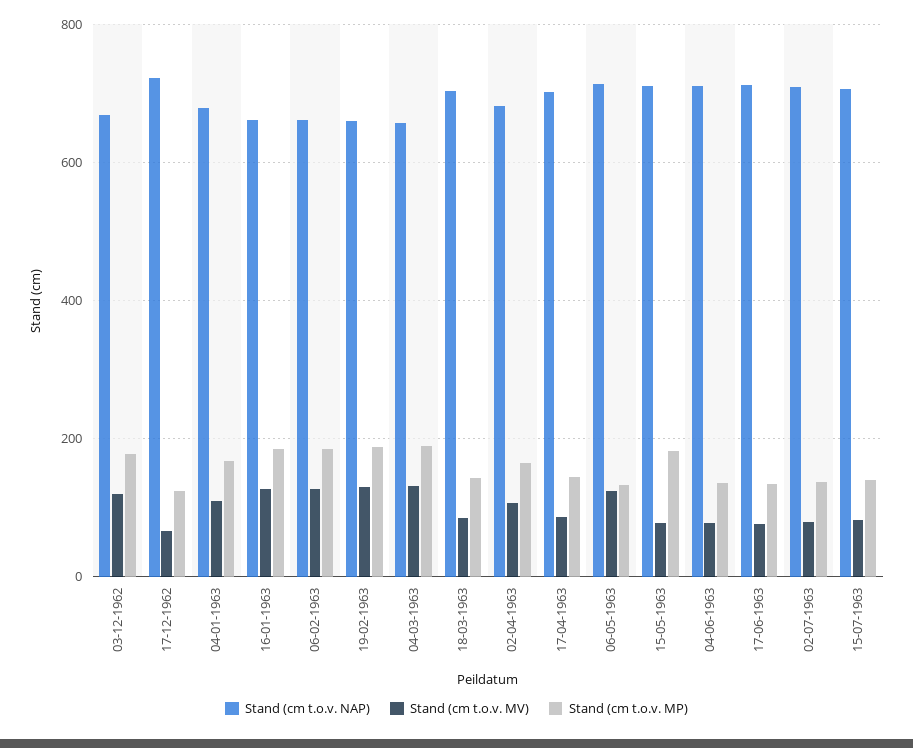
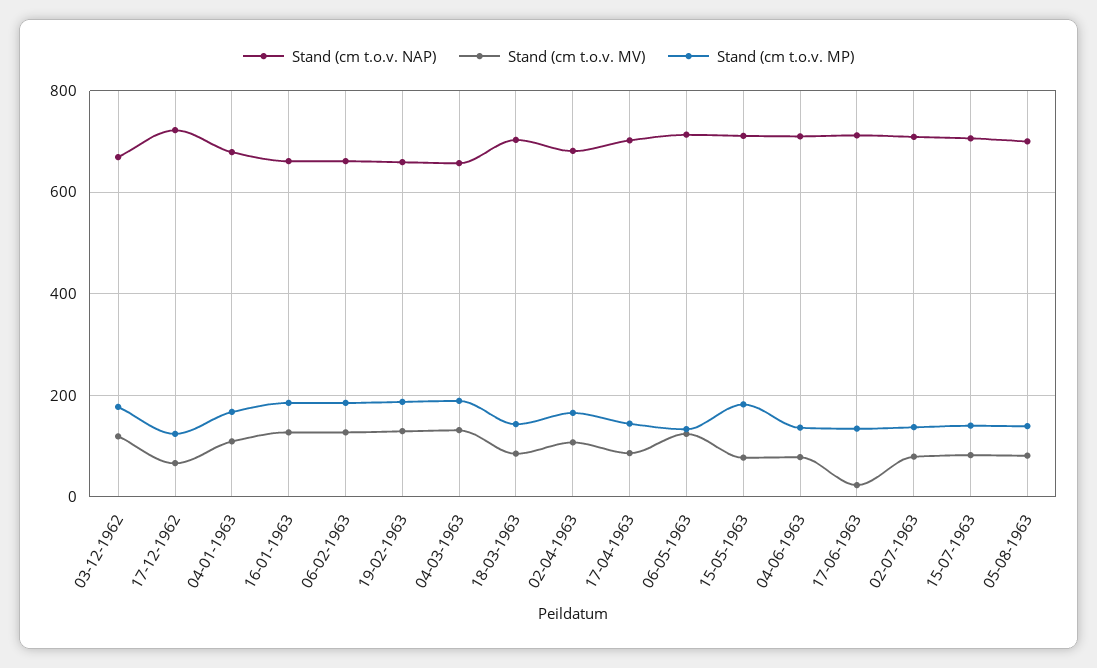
Stand (cm t.o.v. MV), 17-06-1963: 80 -> 20
Stand (cm t.o.v. NAP), 05-08-1963: none -> 700
Stand (cm t.o.v. MV), 05-08-1963: none -> 80
Stand (cm t.o.v. MP), 05-08-1963: none -> 140

